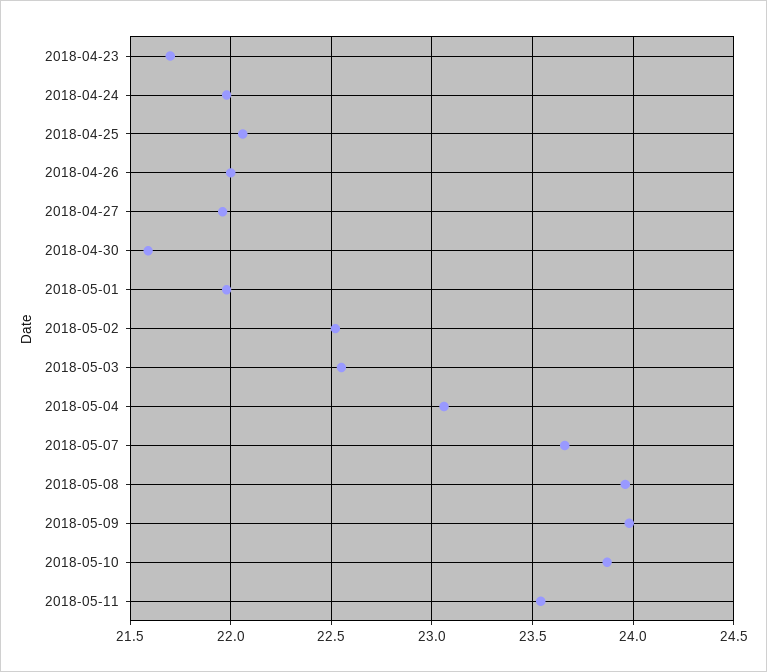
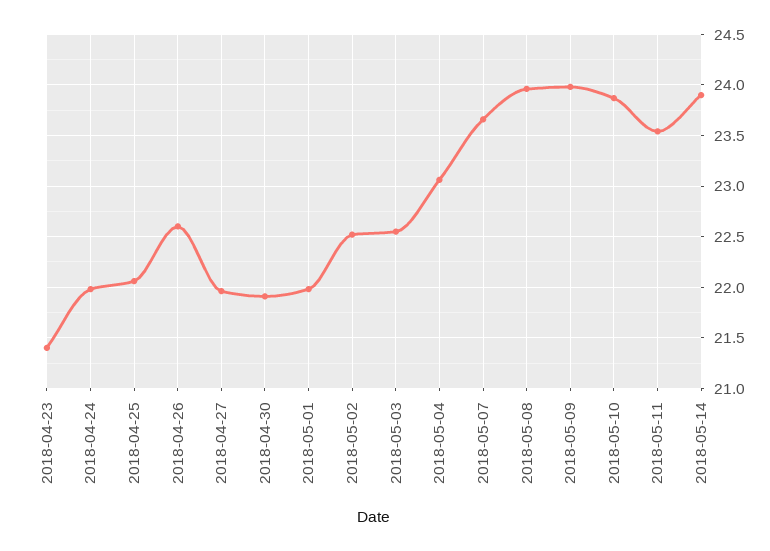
2018-04-23: 21.7 -> 21.4
2018-04-26: 22 -> 22.6
2018-04-30: 21.6 -> 21.9
2018-05-14: none -> 23.9

